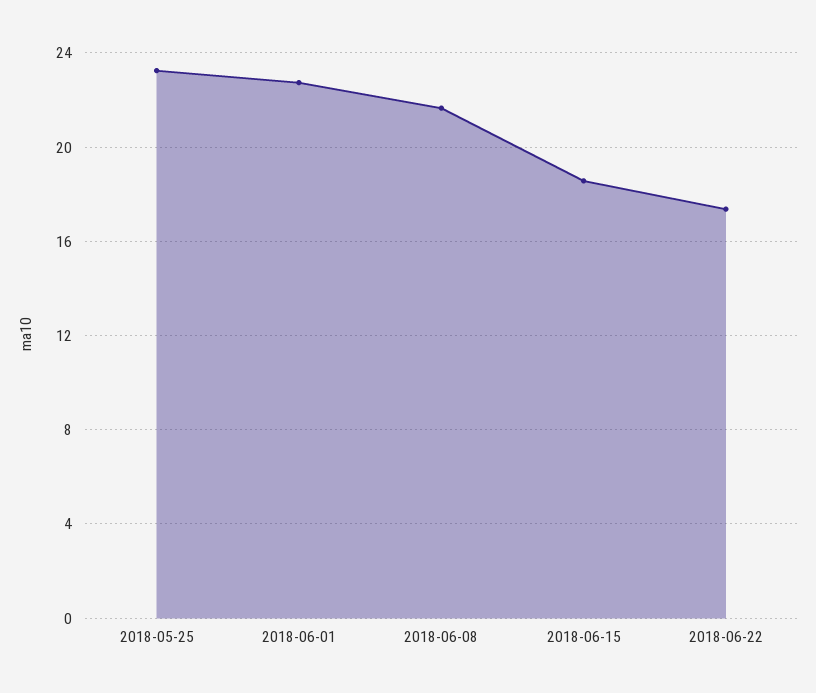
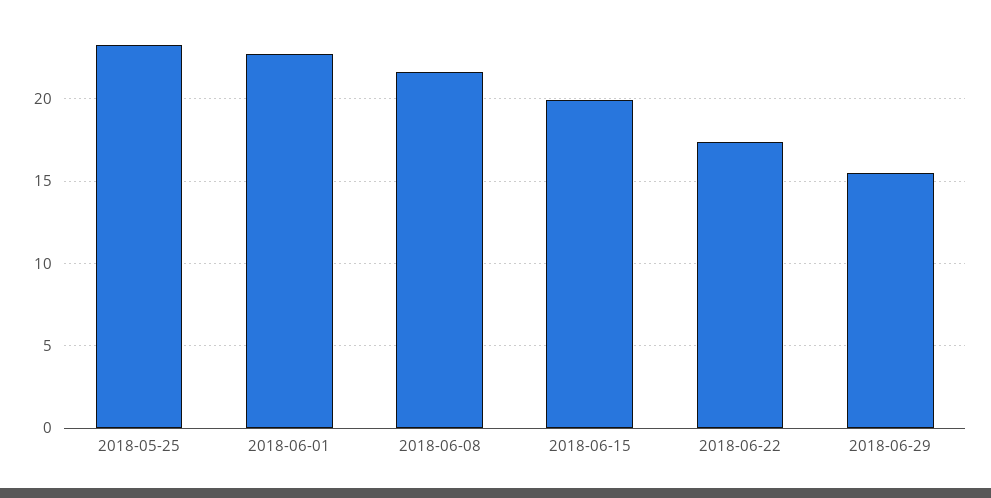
2018-06-15: 18.5 -> 20
2018-06-29: none -> 15.5

